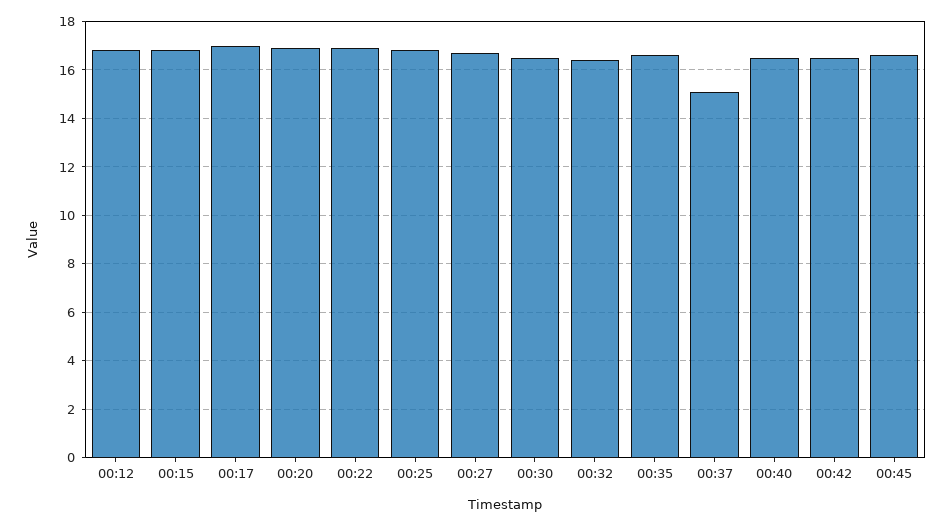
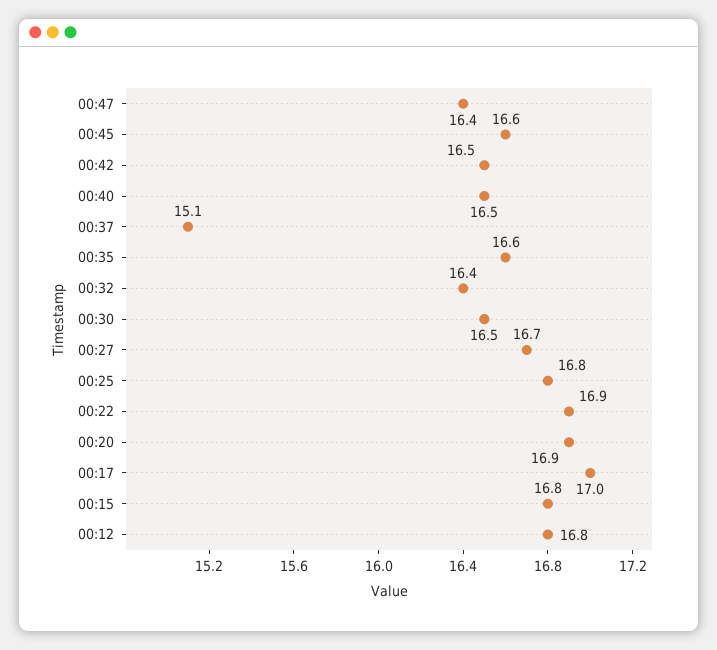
00:47: none -> 16.4

